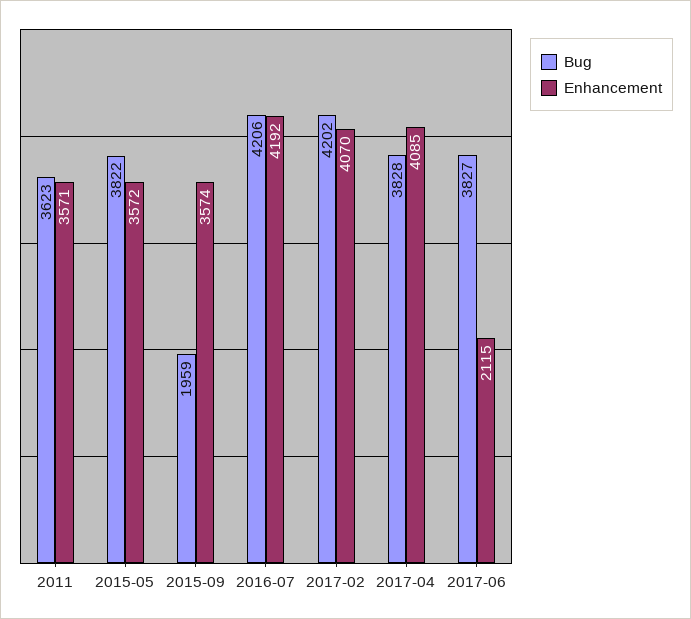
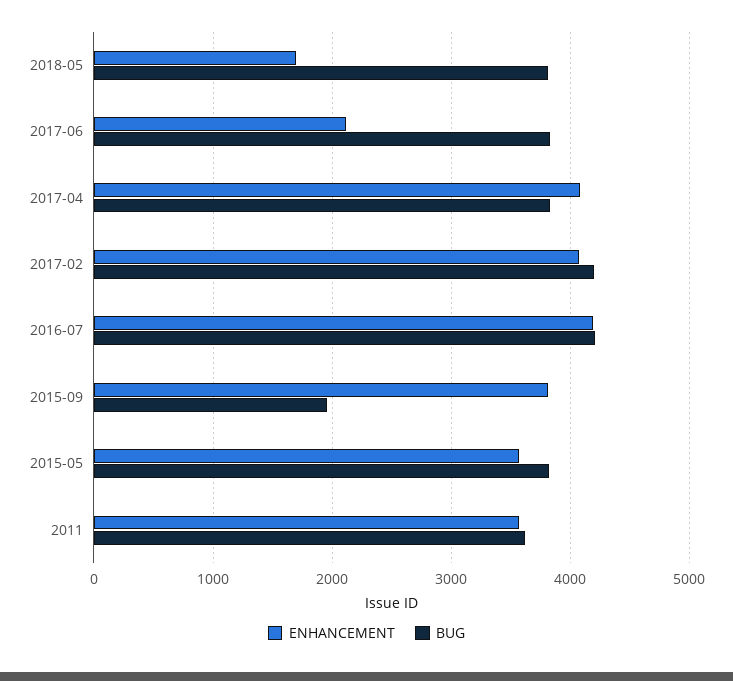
Enhancement, 2015-09: 3574 -> 3800
Enhancement, 2018-05: none -> 1700
Bug, 2018-05: none -> 3800

